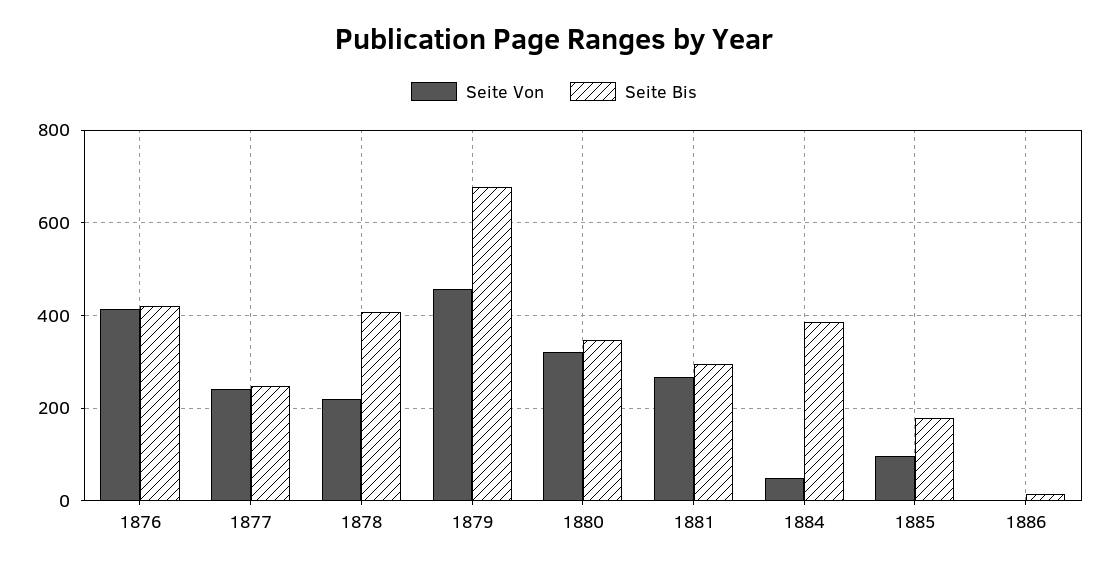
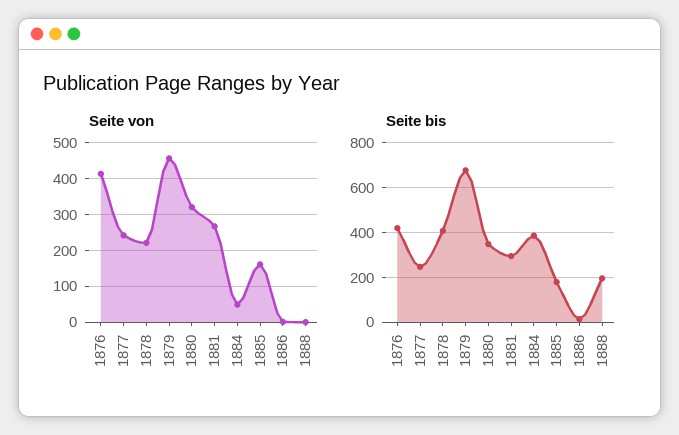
Seite Von, 1885: 100 -> 160
Seite Von, 1888: none -> 0
Seite Bis, 1888: none -> 200

